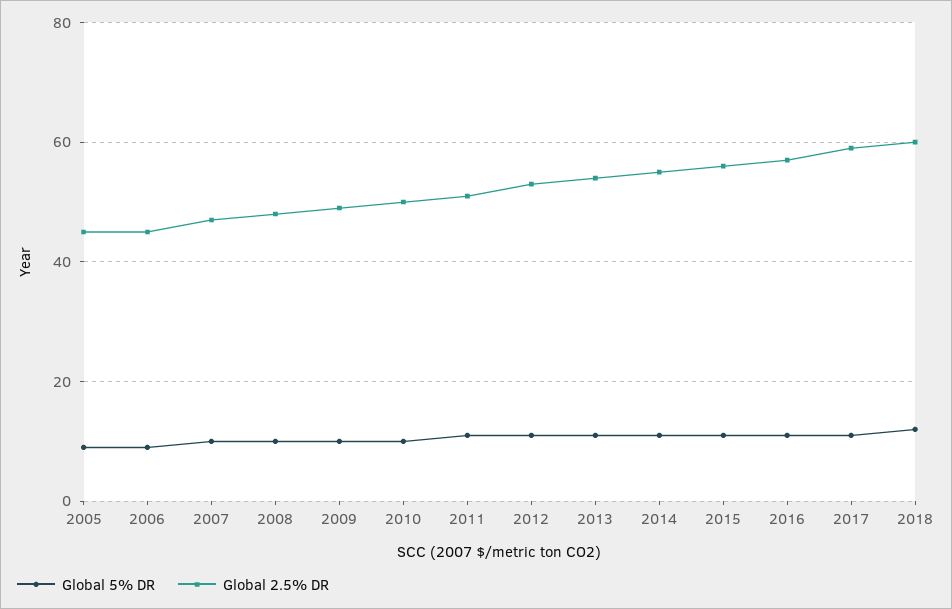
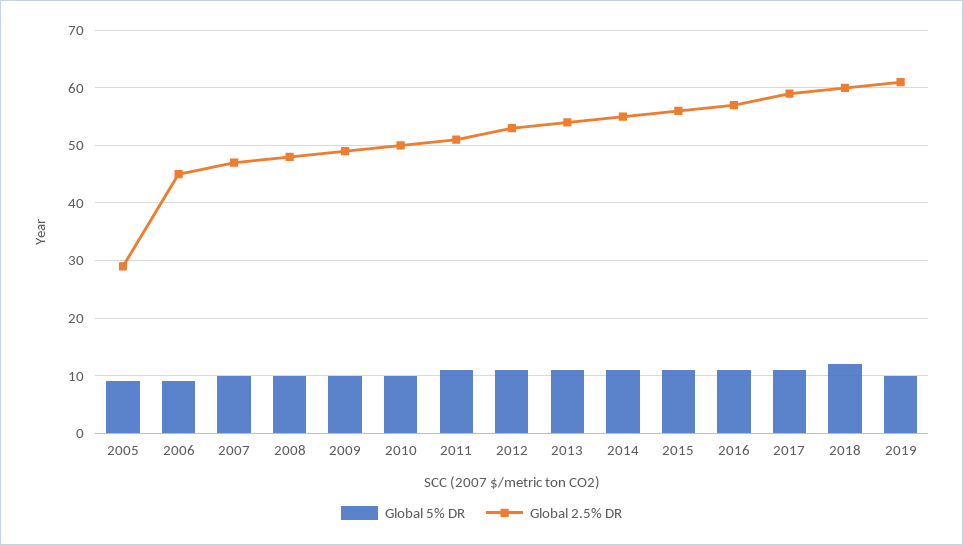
Global 2.5% DR, 2005: 45 -> 30
Global 5% DR, 2019: none -> 10
Global 2.5% DR, 2019: none -> 60

